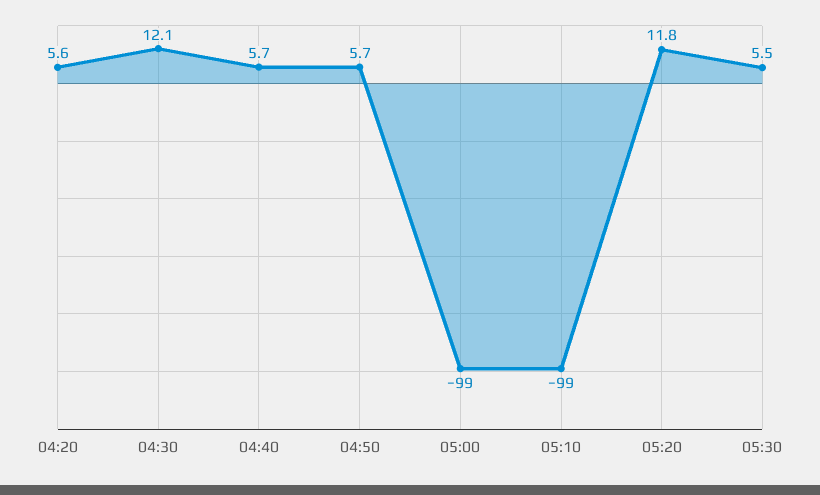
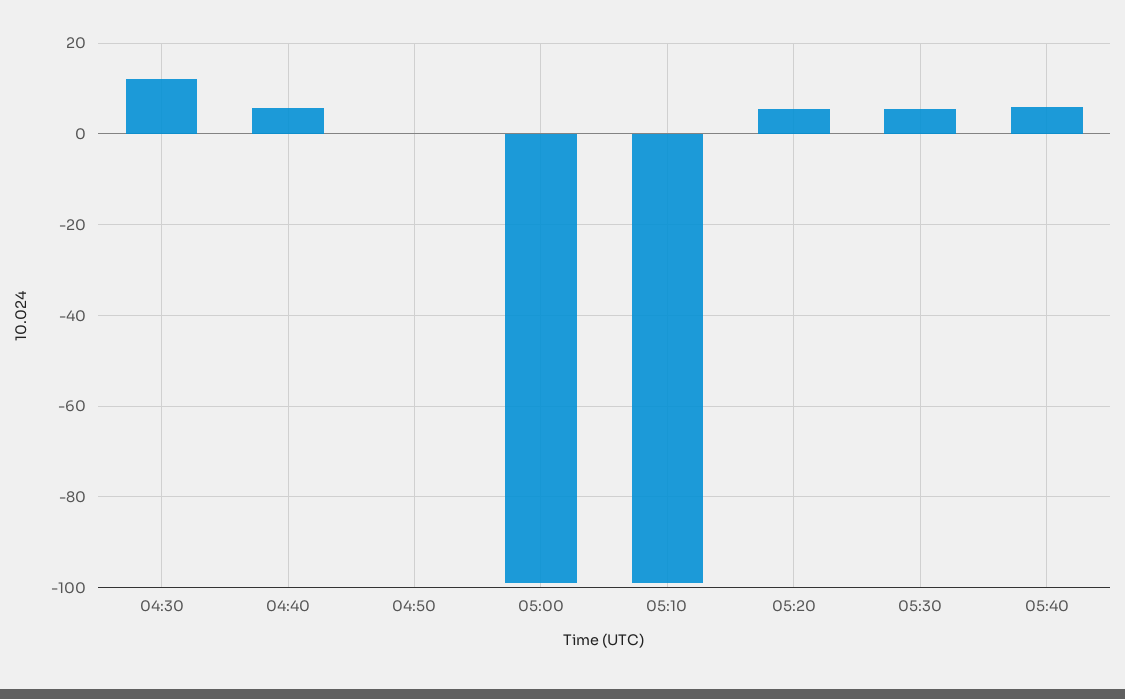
04:20: 5.6 -> none
04:50: 5.7 -> 0
05:20: 11.8 -> 6
05:40: none -> 6

